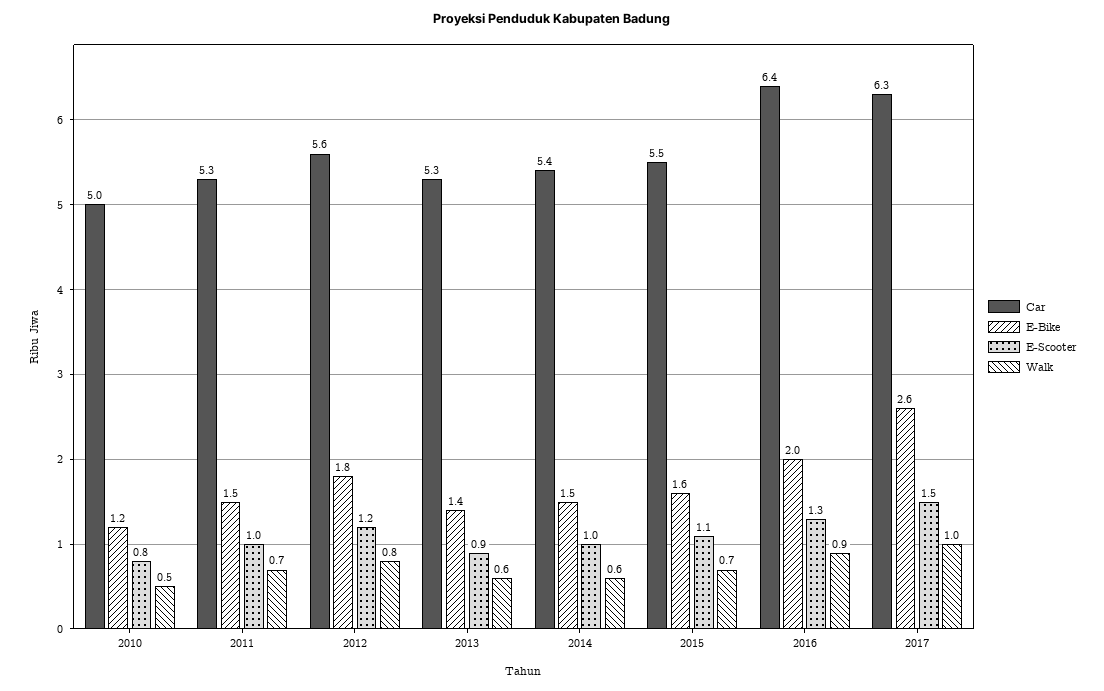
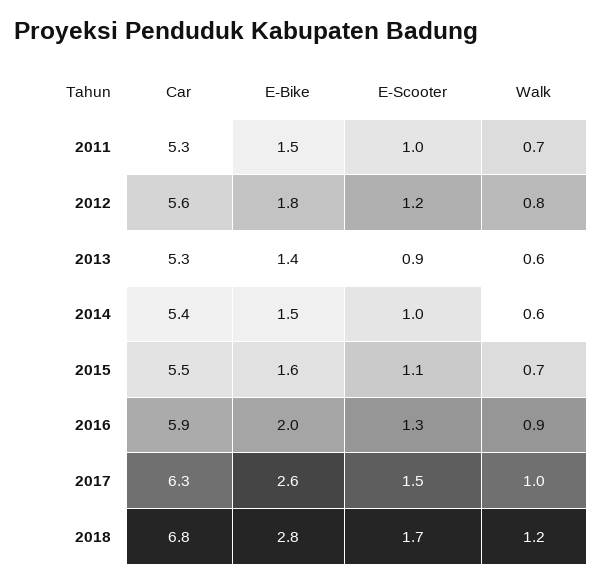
Car, 2010: 5 -> none
E-Bike, 2010: 1.2 -> none
E-Scooter, 2010: 0.8 -> none
Walk, 2010: 0.5 -> none
Car, 2016: 6.4 -> 5.9
Car, 2018: none -> 6.8
E-Bike, 2018: none -> 2.8
E-Scooter, 2018: none -> 1.7
Walk, 2018: none -> 1.2

